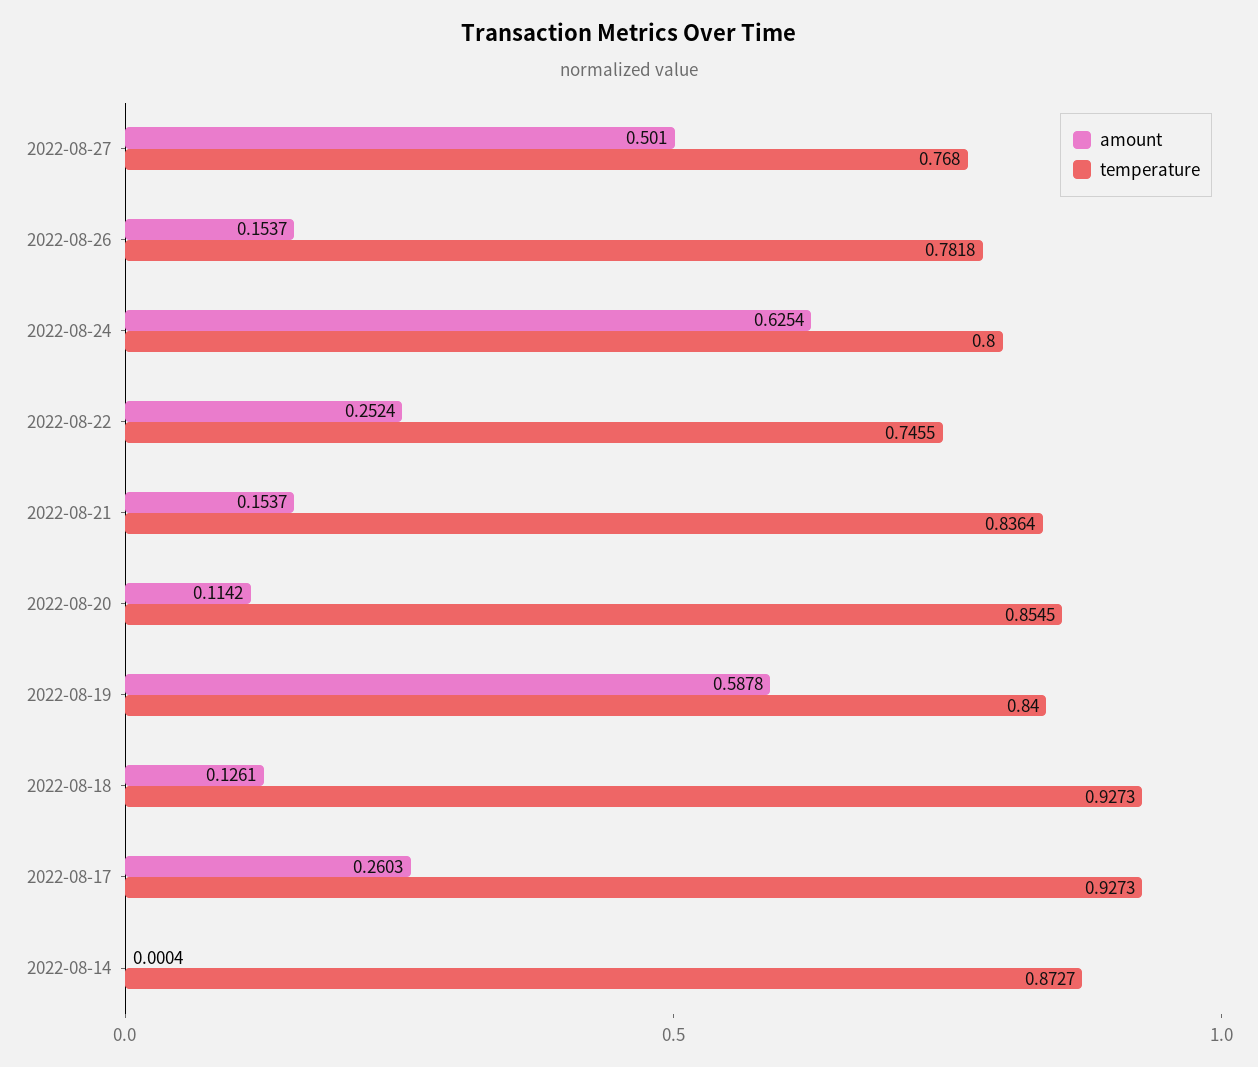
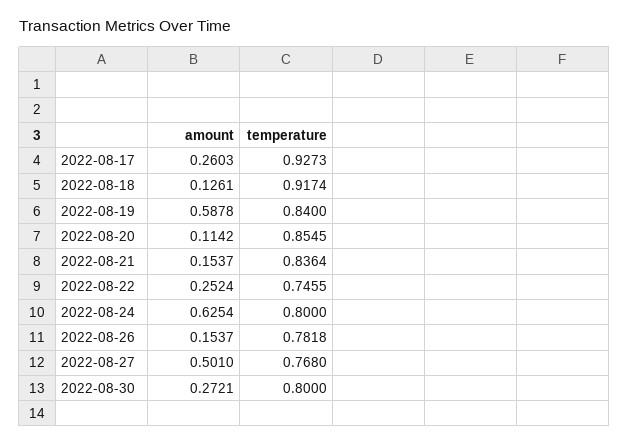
temperature, 2022-08-18: 0.9273 -> 0.9174
amount, 2022-08-14: 0.0004 -> none
temperature, 2022-08-14: 0.8727 -> none
amount, 2022-08-30: none -> 0.2721
temperature, 2022-08-30: none -> 0.8

